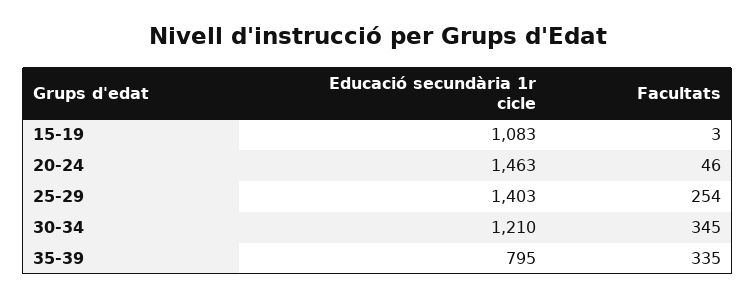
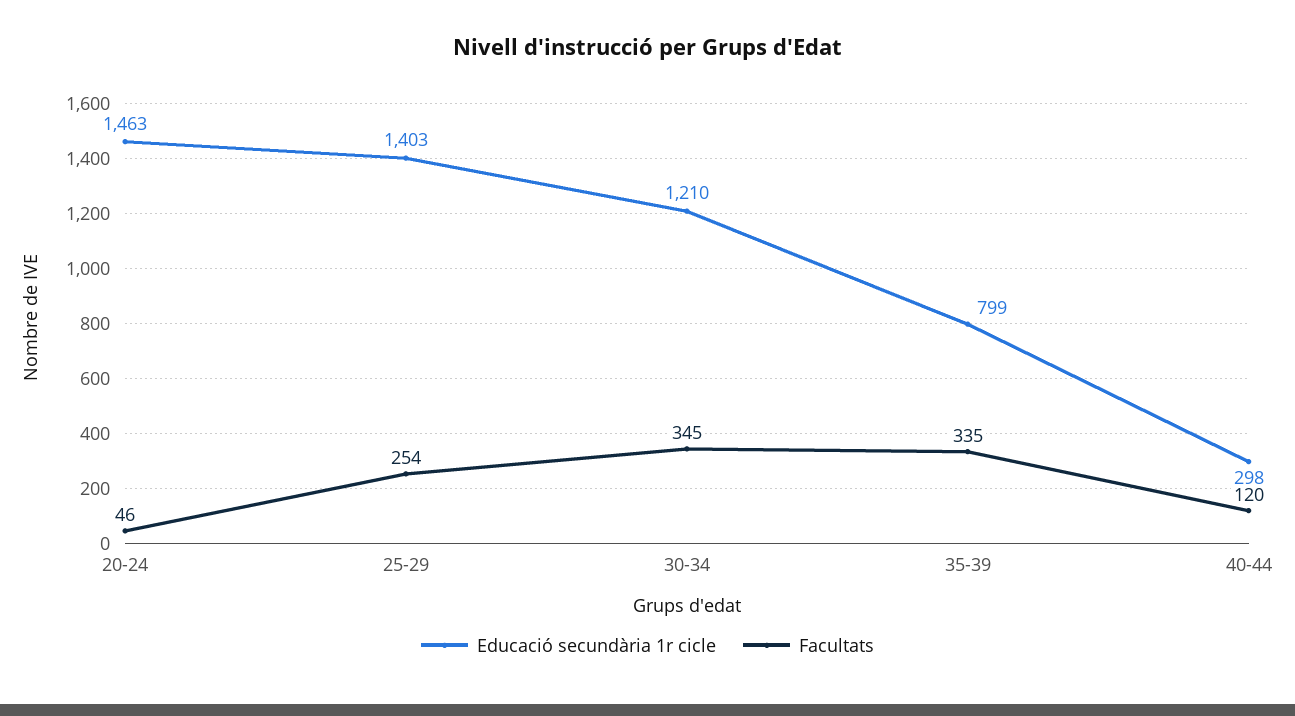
Educació secundària 1r cicle, 15-19: 1083 -> none
Facultats, 15-19: 3 -> none
Educació secundària 1r cicle, 35-39: 795 -> 799
Educació secundària 1r cicle, 40-44: none -> 298
Facultats, 40-44: none -> 120

